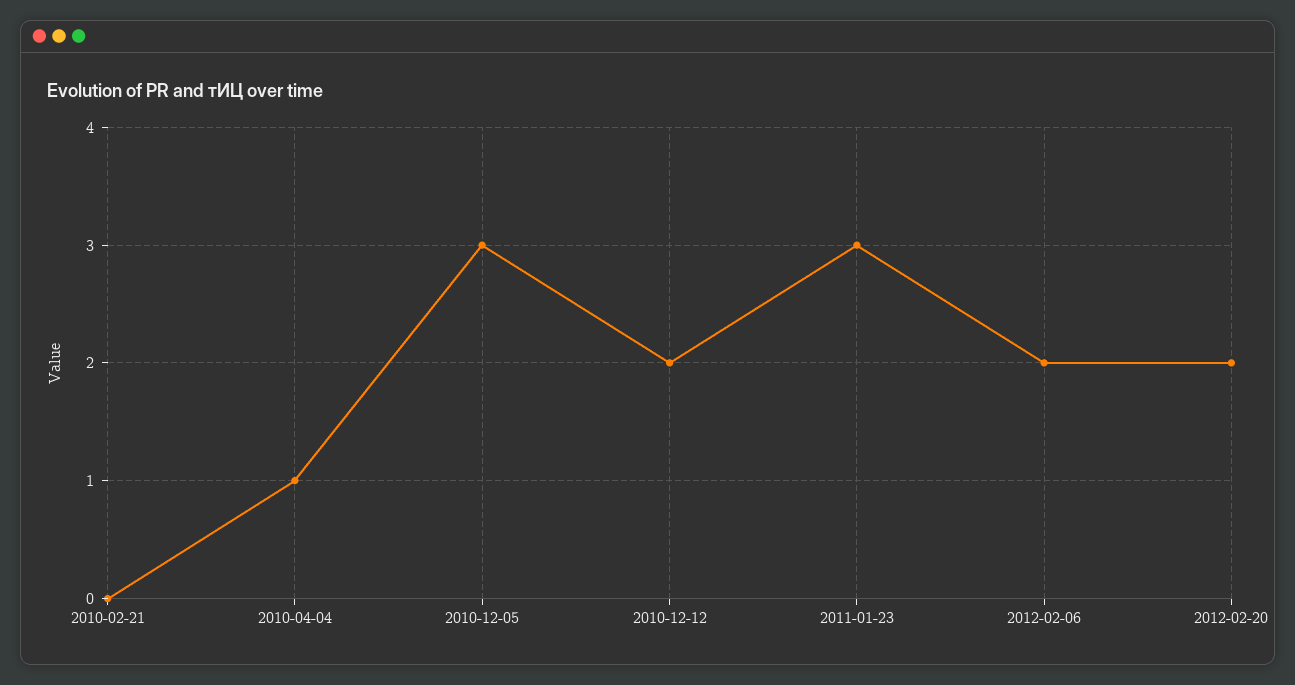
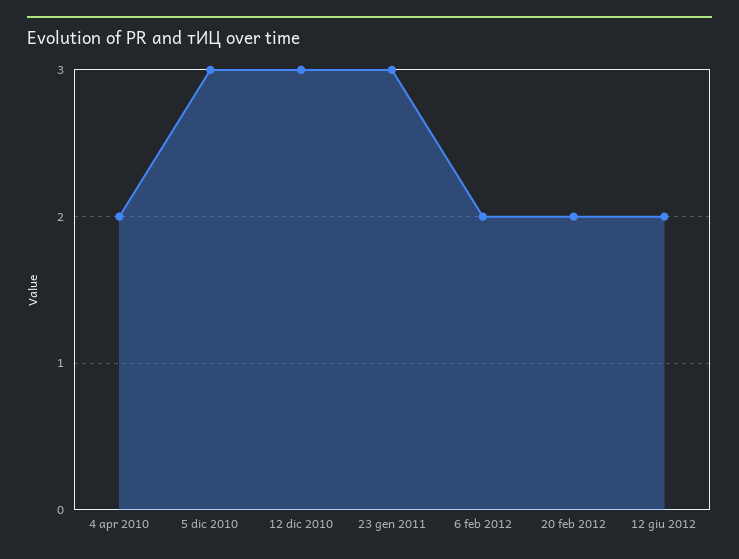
2010-02-21: 0 -> none
2010-04-04: 1 -> 2
2010-12-12: 2 -> 3
12 giu 2012: none -> 2

